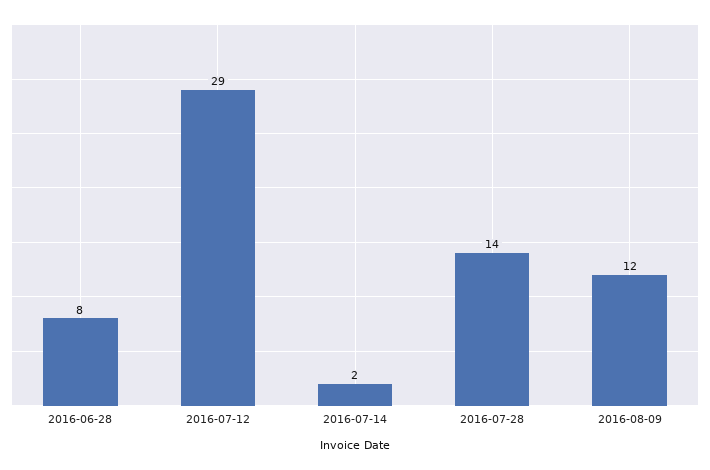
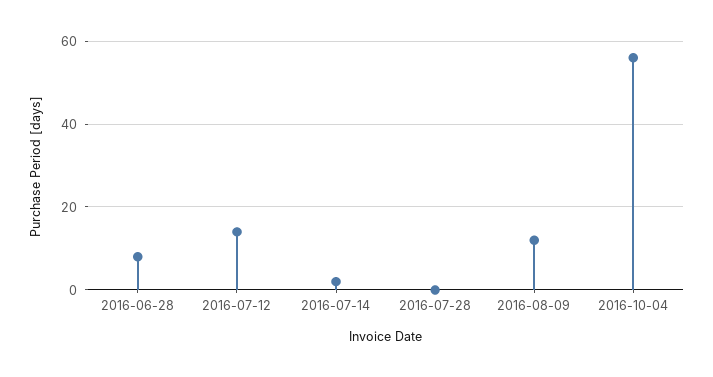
2016-07-12: 29 -> 15
2016-07-28: 14 -> 0
2016-10-04: none -> 55

